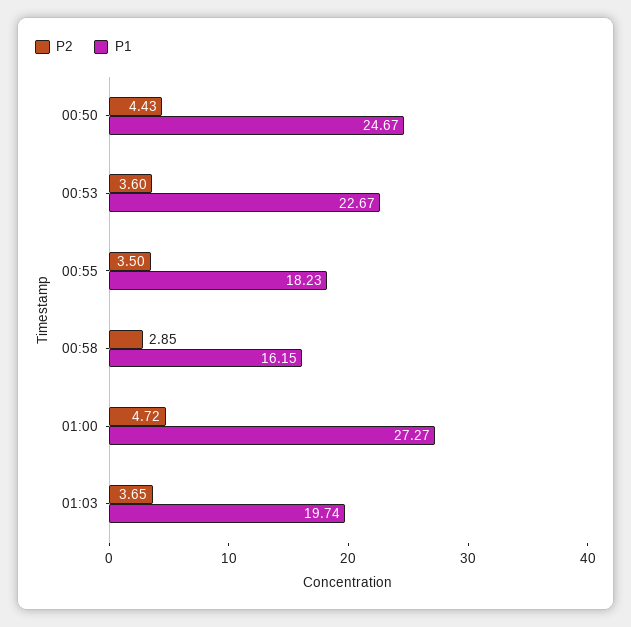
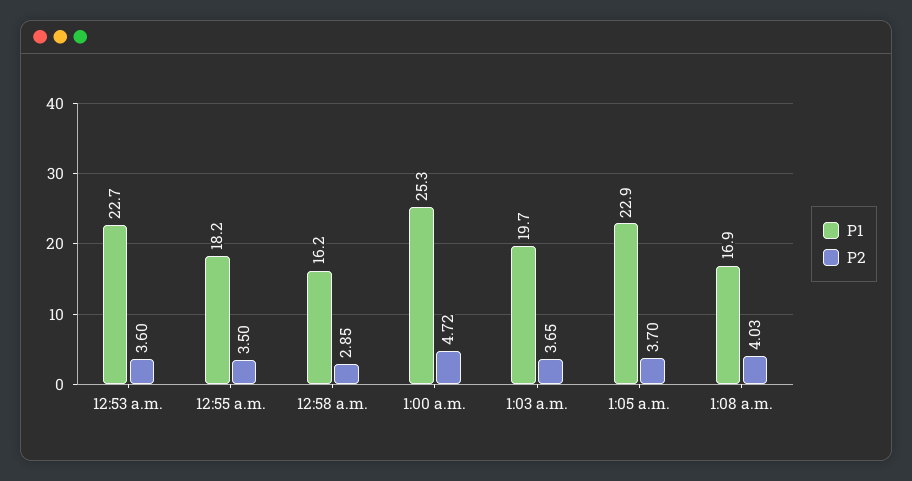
P2, 00:50: 4.43 -> none
P1, 00:50: 24.67 -> none
P1, 01:00: 27.27 -> 25.3
P1, 1:05 a.m.: none -> 22.9
P2, 1:05 a.m.: none -> 3.7
P1, 1:08 a.m.: none -> 16.9
P2, 1:08 a.m.: none -> 4.03

